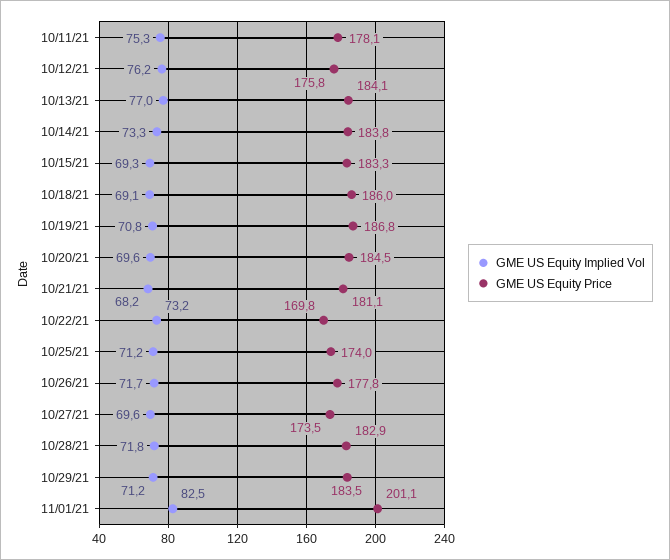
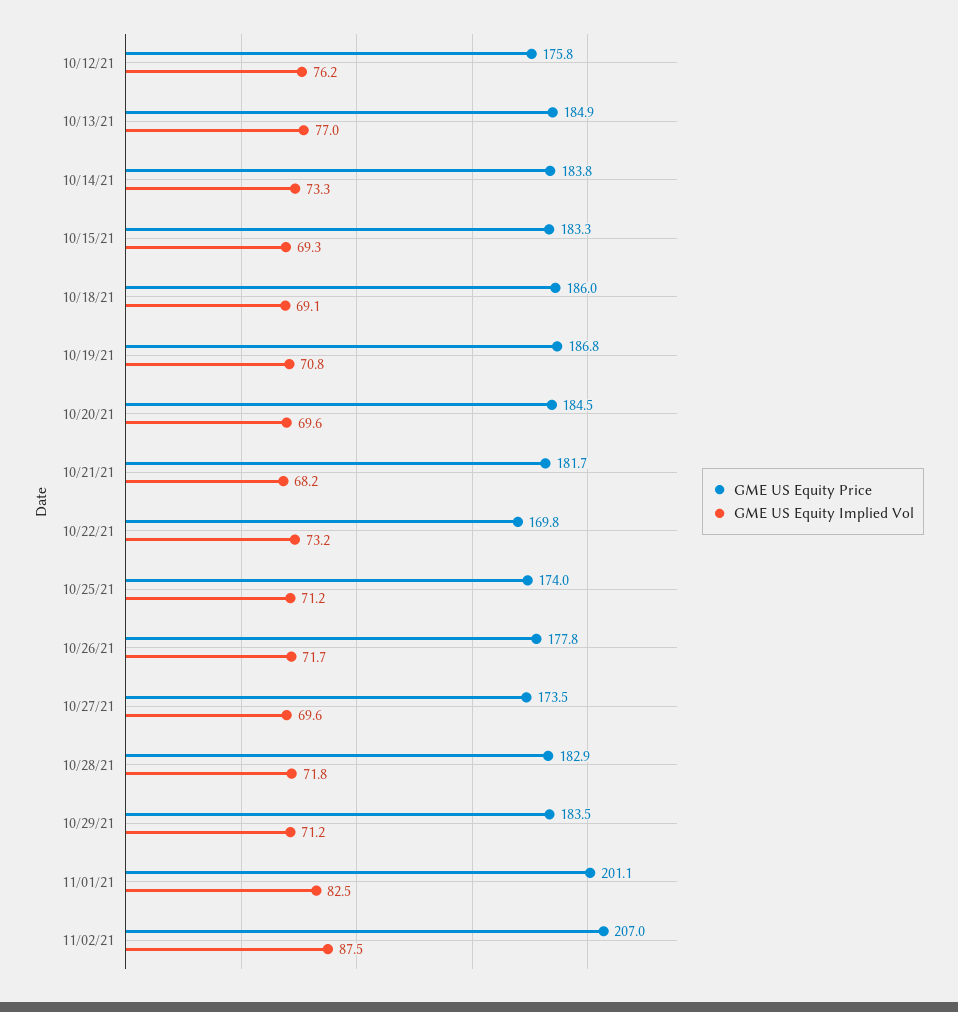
GME US Equity Implied Vol, 10/11/21: 75.3 -> none
GME US Equity Price, 10/11/21: 178.1 -> none
GME US Equity Price, 10/13/21: 184.1 -> 184.9
GME US Equity Price, 10/21/21: 181.1 -> 181.7
GME US Equity Price, 11/02/21: none -> 207
GME US Equity Implied Vol, 11/02/21: none -> 87.5

